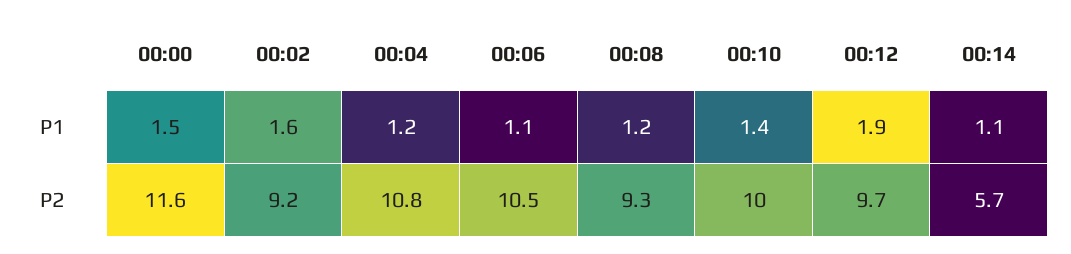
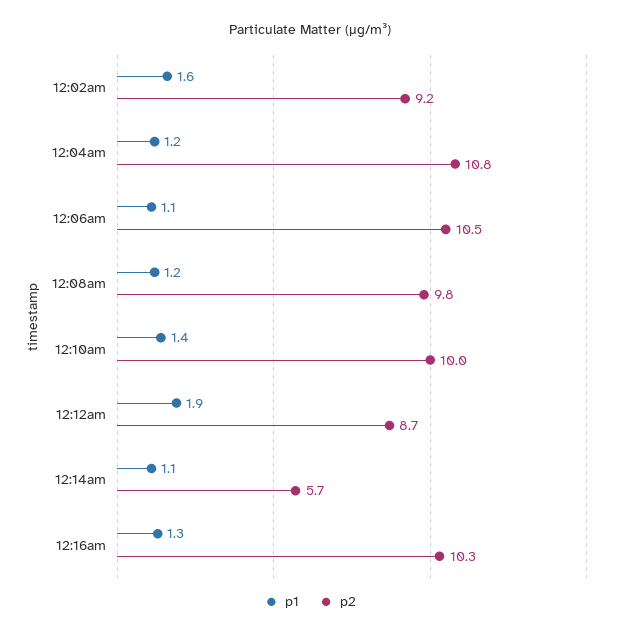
P1, 00:00: 1.5 -> none
P2, 00:00: 11.6 -> none
P2, 00:08: 9.3 -> 9.8
P2, 00:12: 9.7 -> 8.7
P1, 12:16am: none -> 1.3
P2, 12:16am: none -> 10.3

